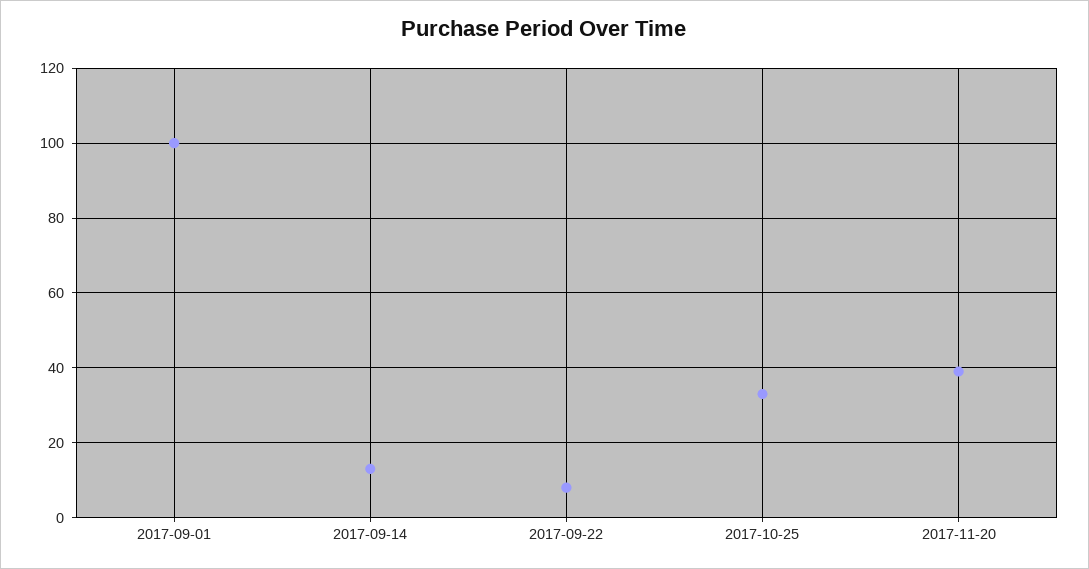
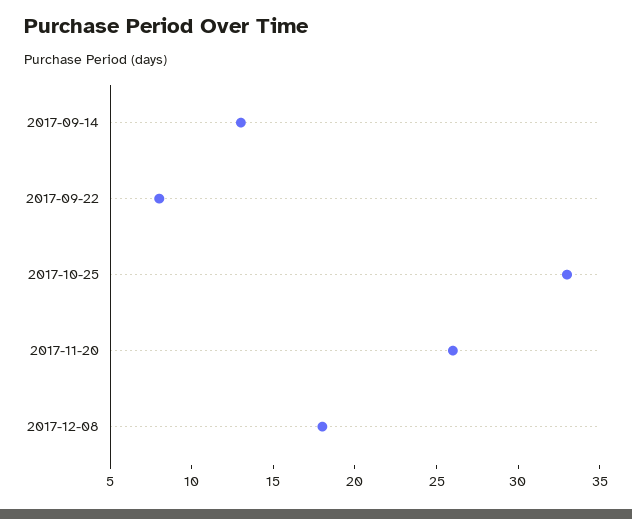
2017-09-01: 100 -> none
2017-11-20: 40 -> 26
2017-12-08: none -> 18

